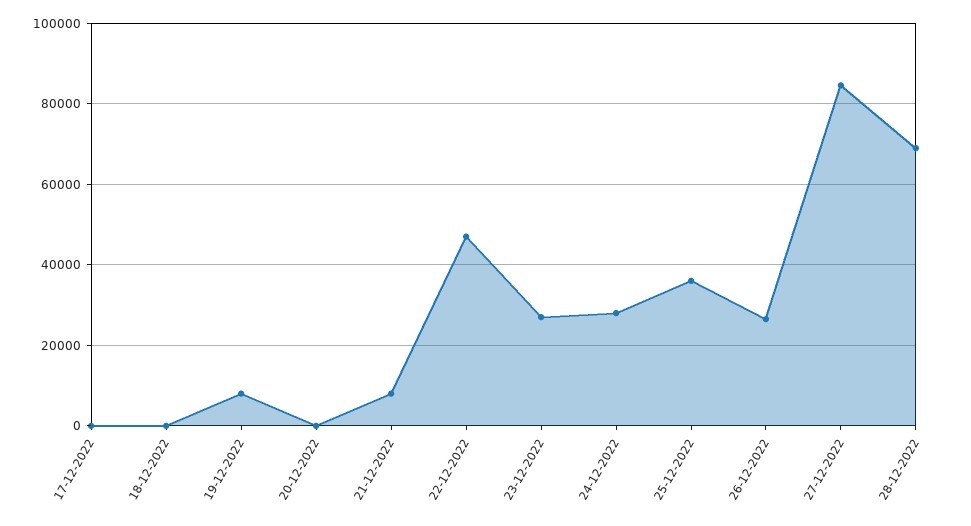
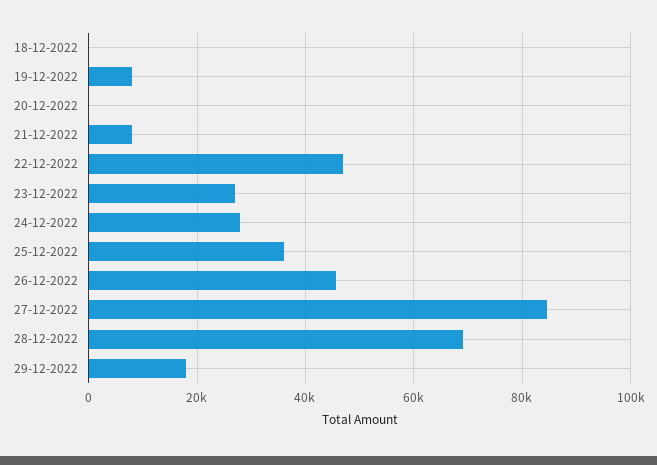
17-12-2022: 0 -> none
26-12-2022: 26000 -> 46000
29-12-2022: none -> 18000

